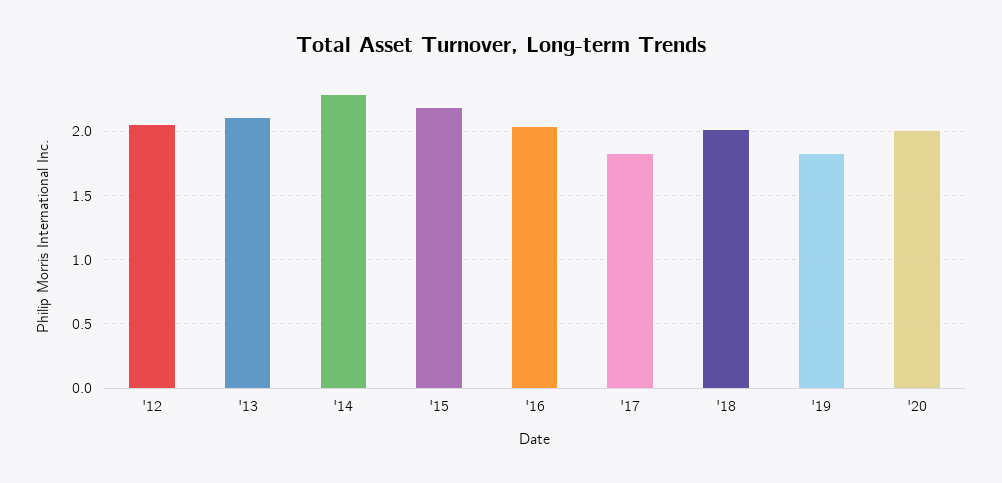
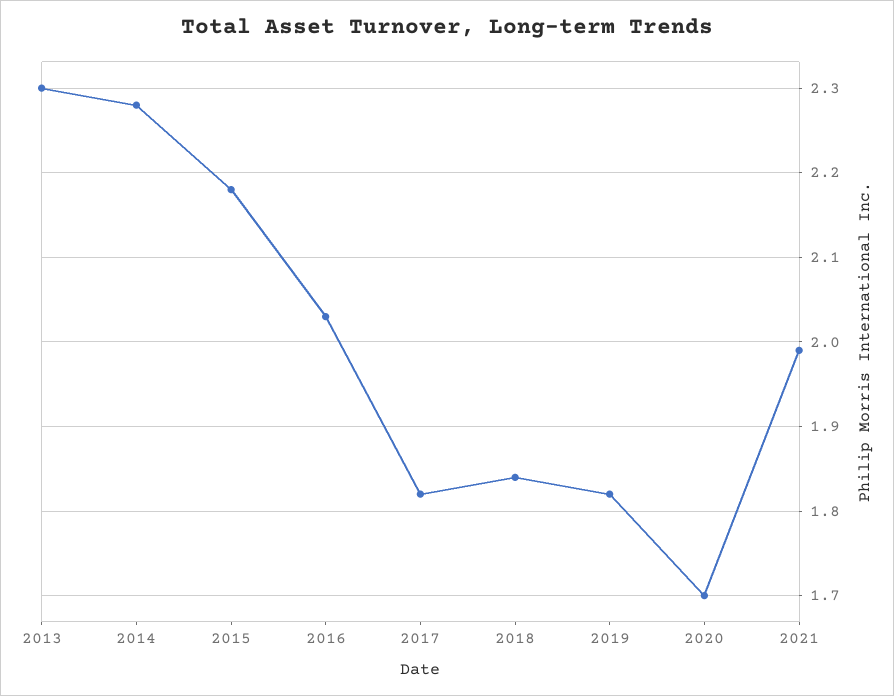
'12: 2.05 -> none
'13: 2.1 -> 2.3
'18: 2 -> 1.84
'20: 2 -> 1.7
2021: none -> 1.99

